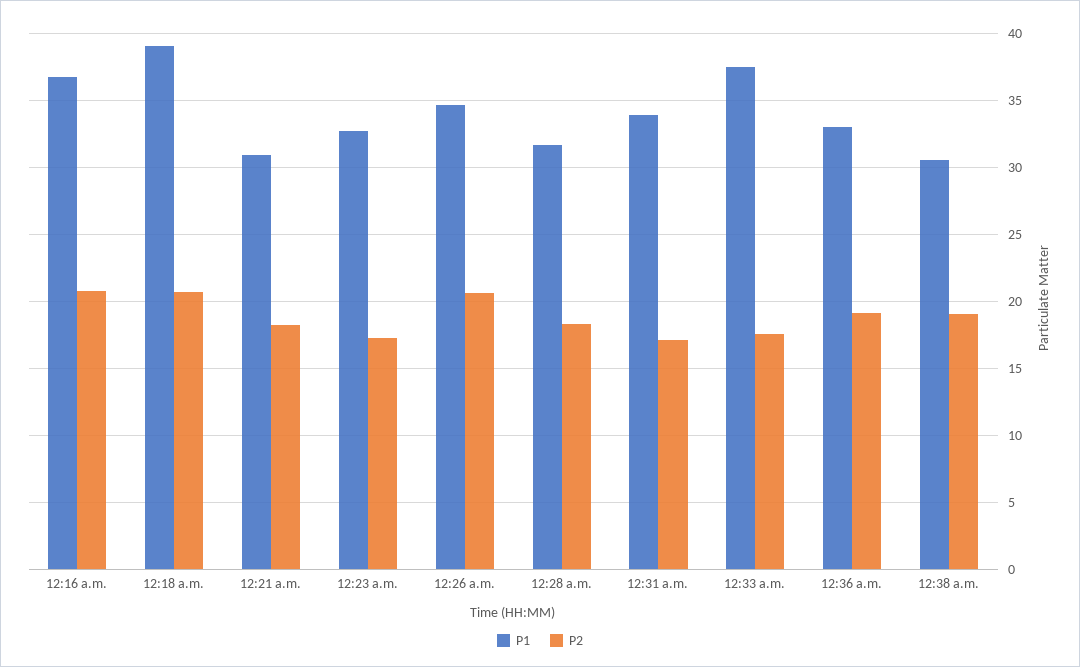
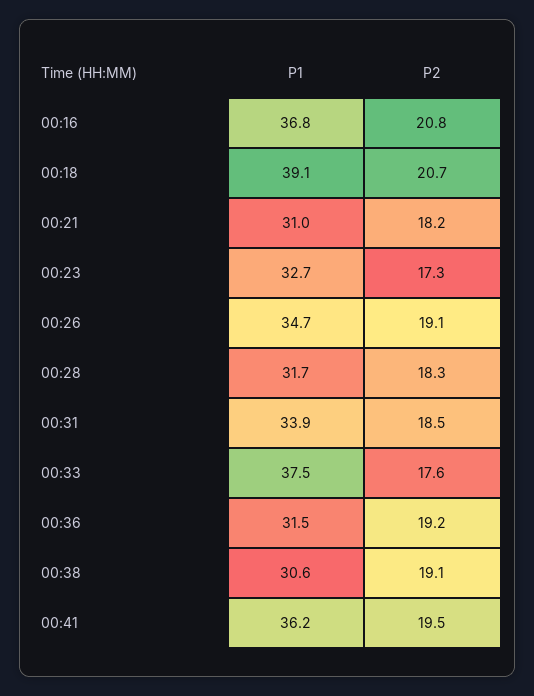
P2, 12:26 a.m.: 20.5 -> 19.1
P2, 12:31 a.m.: 17 -> 18.5
P1, 12:36 a.m.: 33 -> 31.5
P1, 00:41: none -> 36.2
P2, 00:41: none -> 19.5

